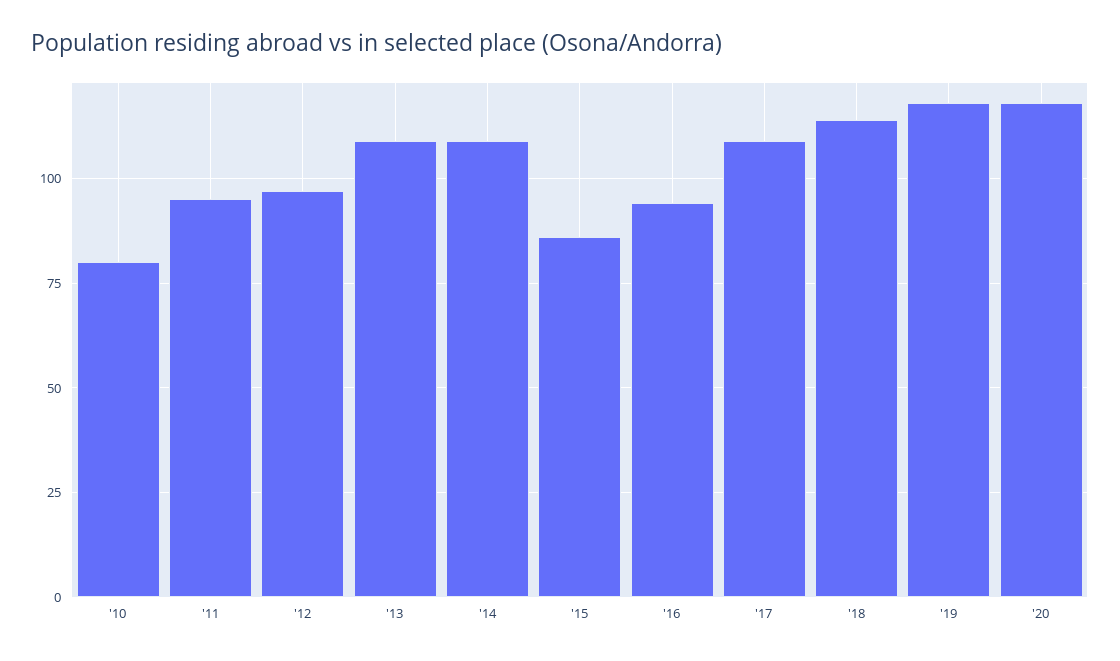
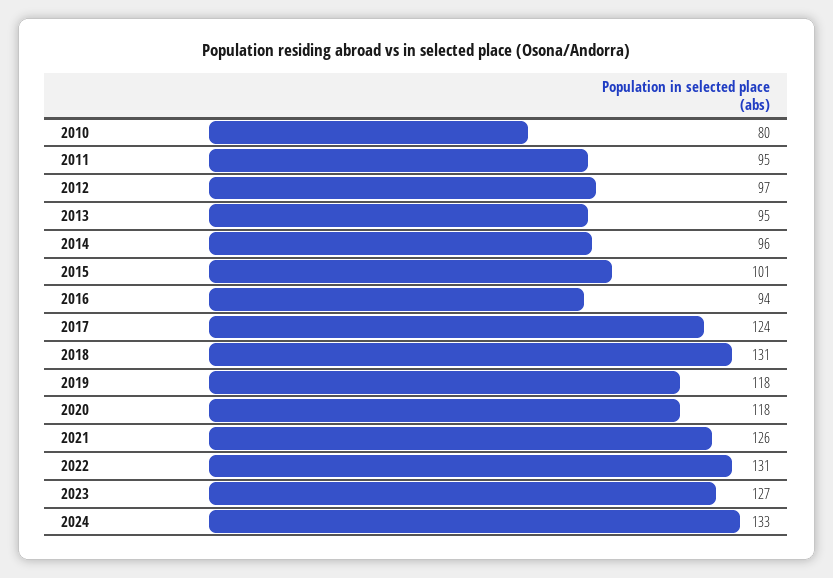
'13: 110 -> 95
'14: 110 -> 96
'15: 85 -> 101
'17: 110 -> 124
'18: 115 -> 131
2021: none -> 126
2022: none -> 131
2023: none -> 127
2024: none -> 133

